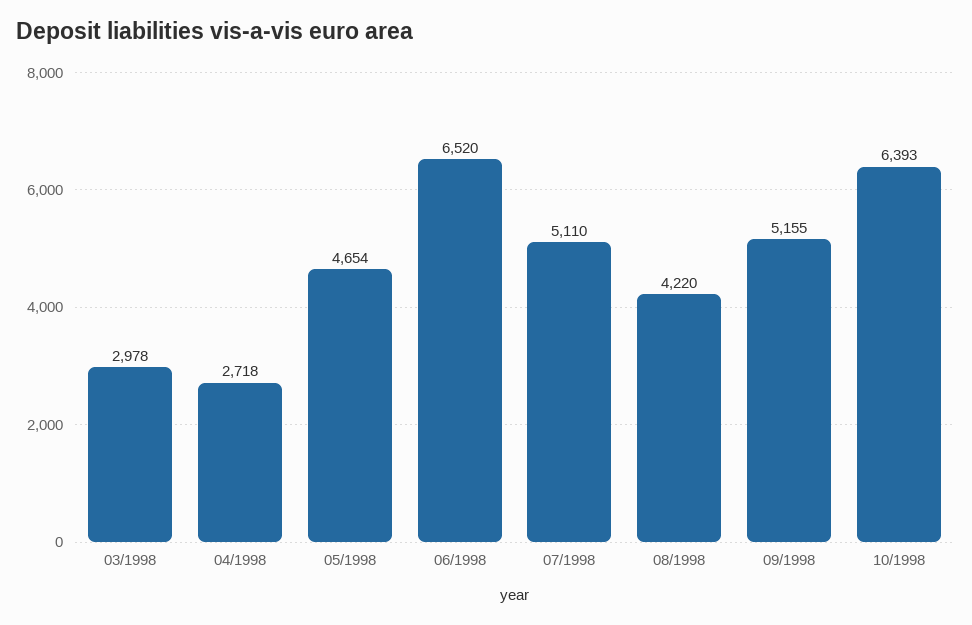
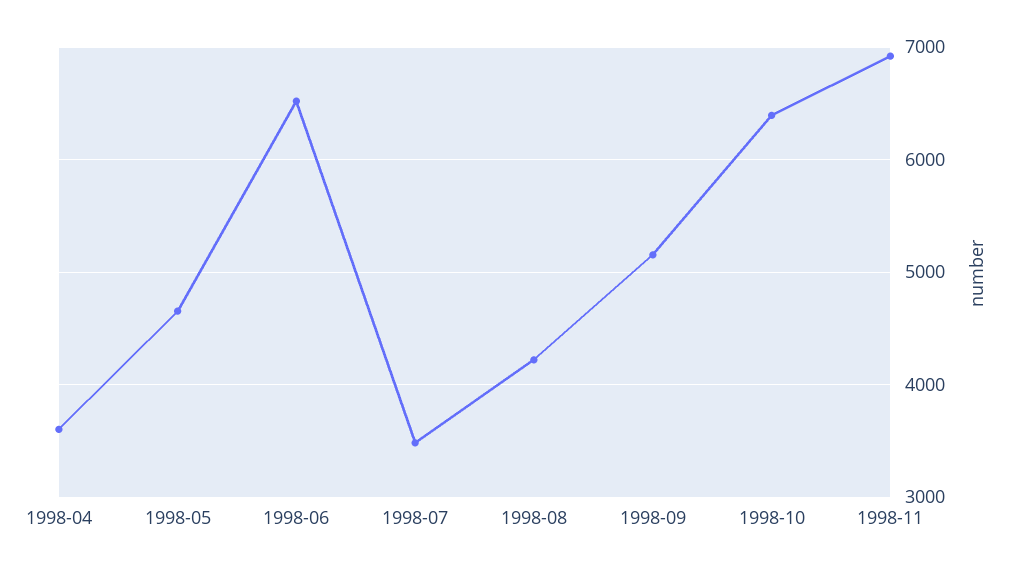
03/1998: 2978 -> none
04/1998: 2718 -> 3600
07/1998: 5110 -> 3500
1998-11: none -> 6900

